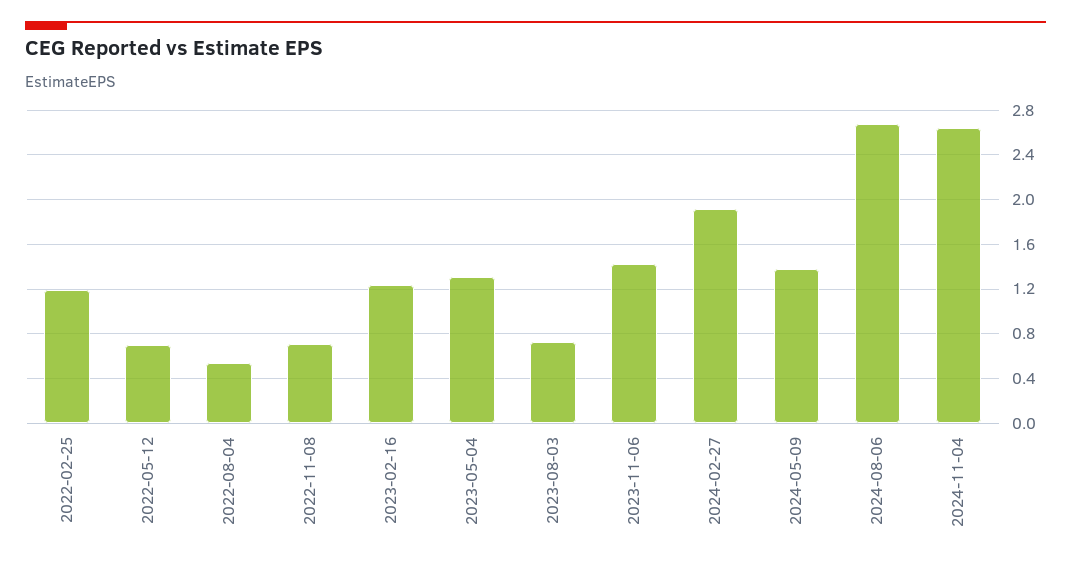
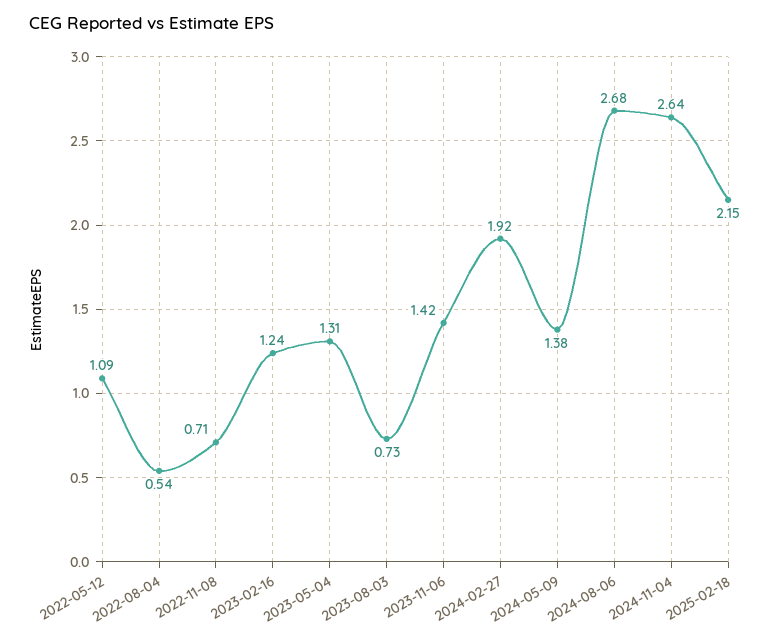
2022-02-25: 1.2 -> none
2022-05-12: 0.7 -> 1.09
2025-02-18: none -> 2.15

